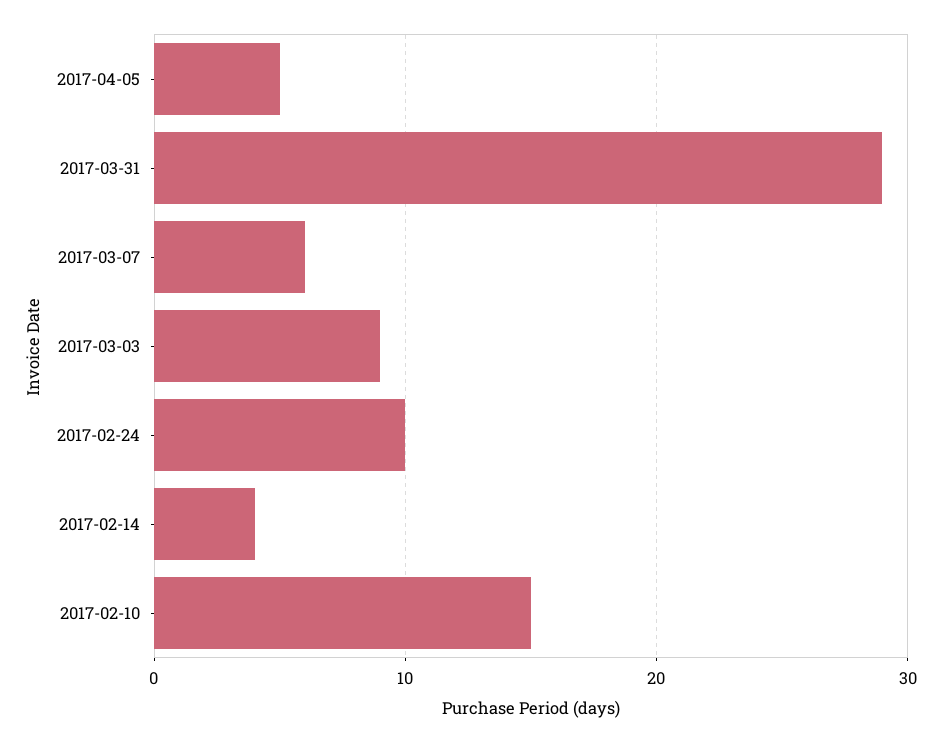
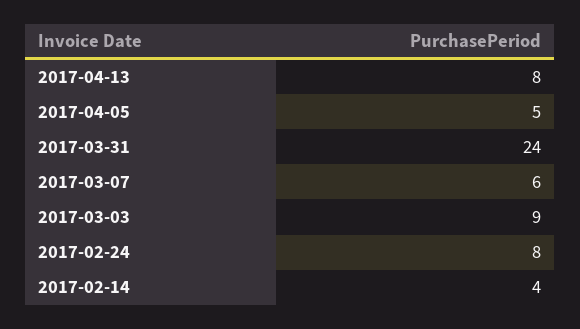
2017-03-31: 29 -> 24
2017-02-24: 10 -> 8
2017-02-10: 15 -> none
2017-04-13: none -> 8

